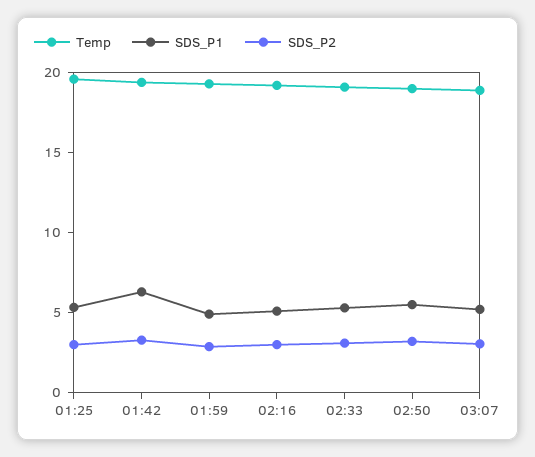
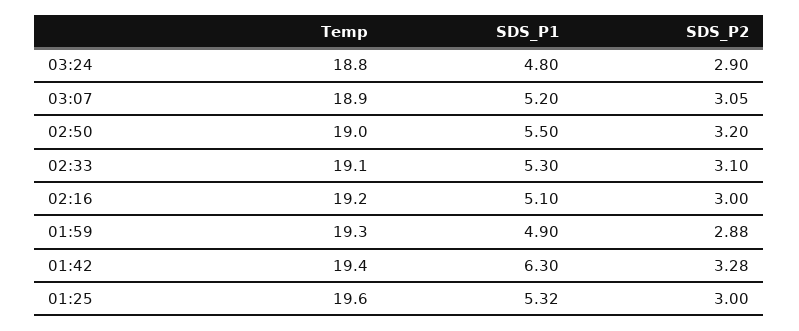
Temp, 03:24: none -> 18.8
SDS_P1, 03:24: none -> 4.8
SDS_P2, 03:24: none -> 2.9

